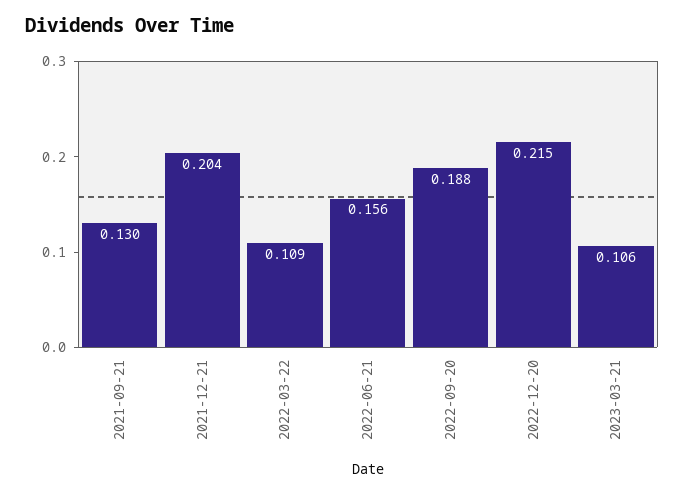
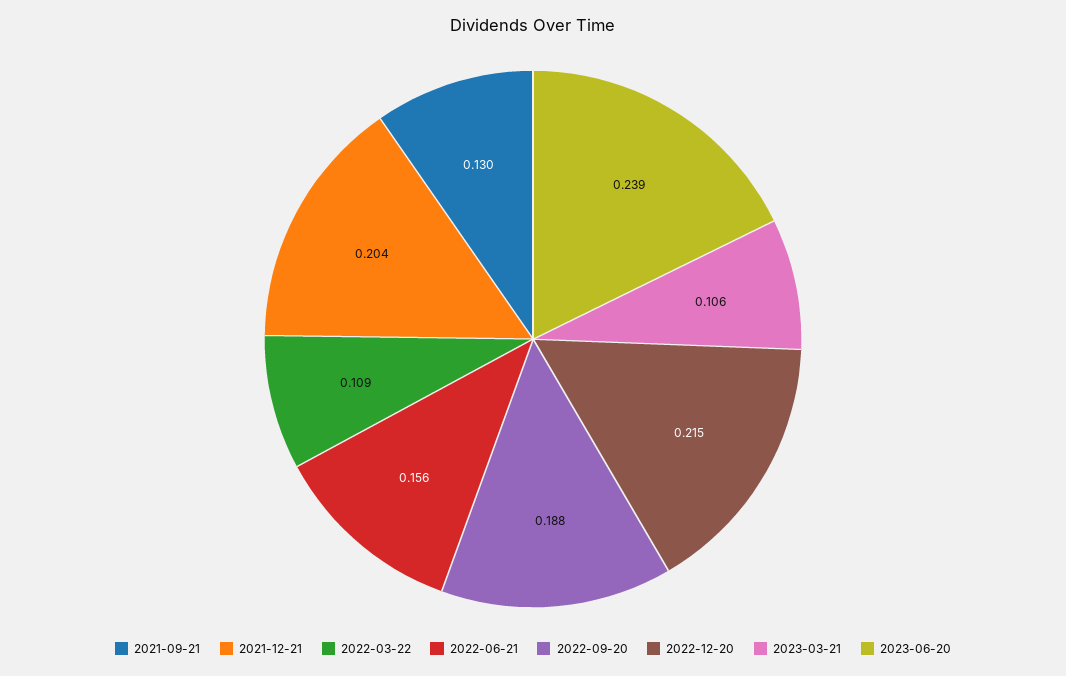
2023-06-20: none -> 0.239

